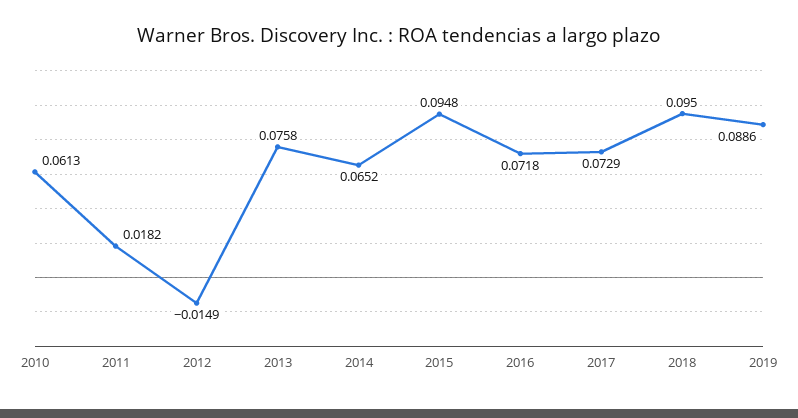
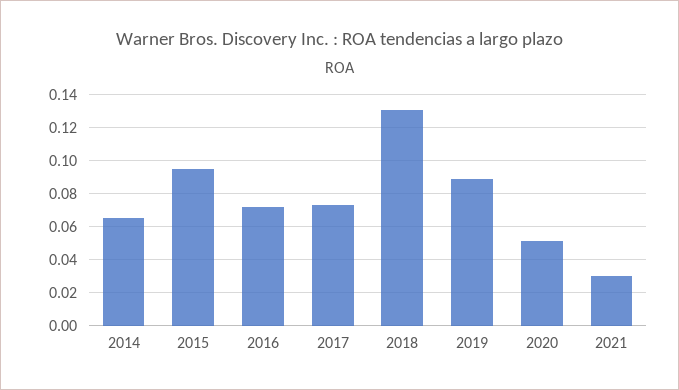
2010: 0.0613 -> none
2011: 0.0182 -> none
2012: -0.0149 -> none
2013: 0.0758 -> none
2018: 0.095 -> 0.13
2020: none -> 0.05
2021: none -> 0.03

